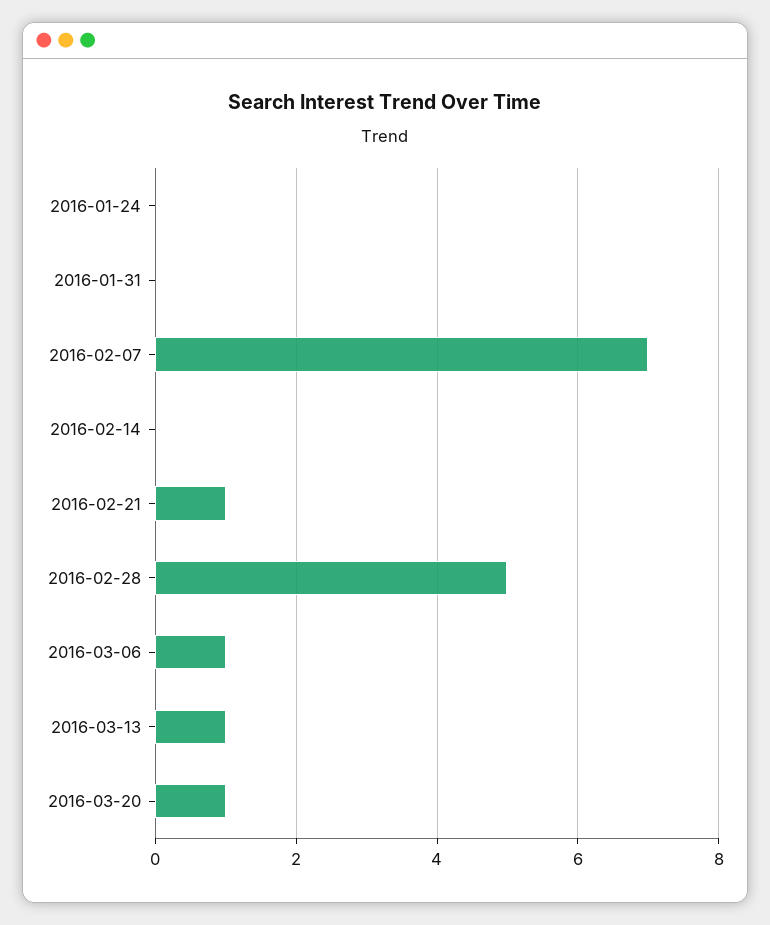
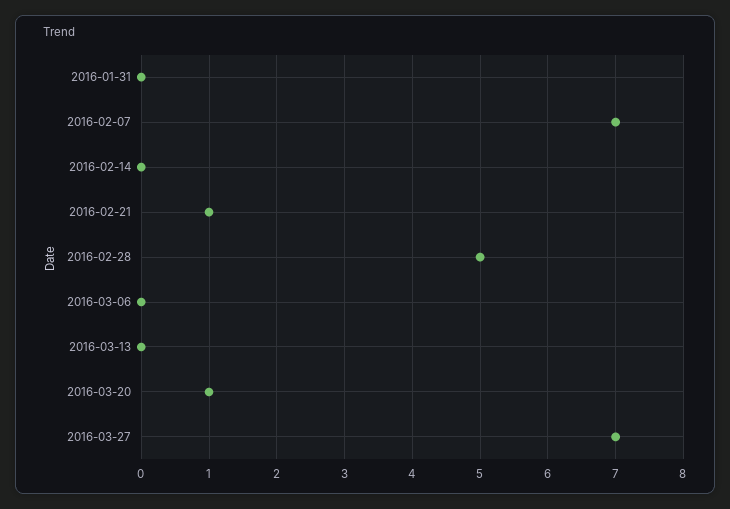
2016-01-24: 0 -> none
2016-03-06: 1 -> 0
2016-03-13: 1 -> 0
2016-03-27: none -> 7

